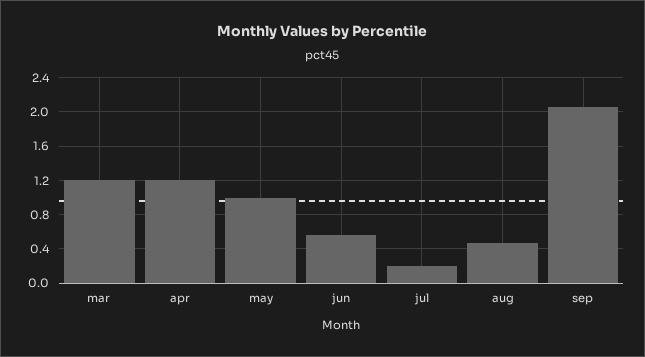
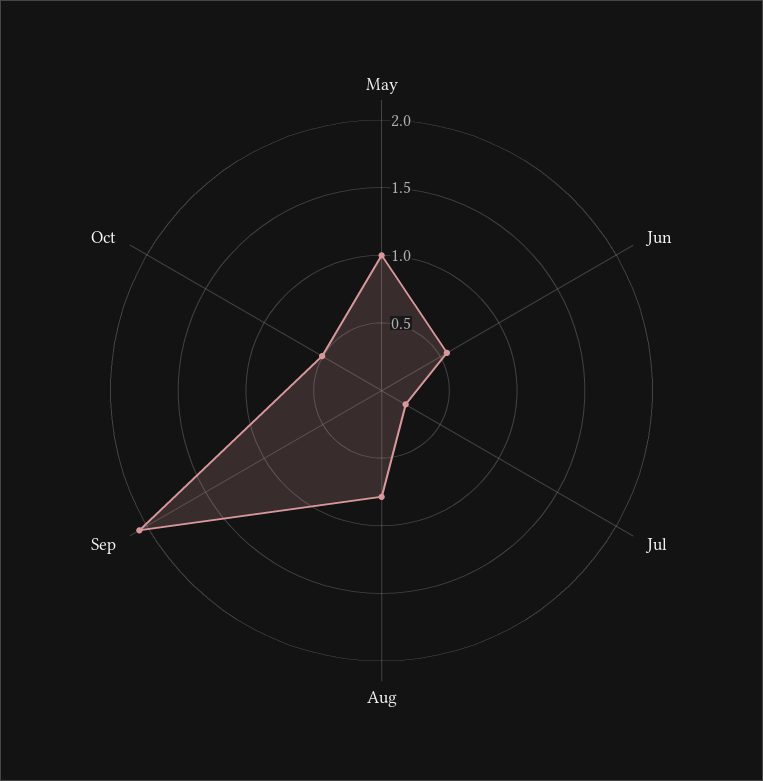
mar: 1.2 -> none
apr: 1.2 -> none
aug: 0.5 -> 0.8
Oct: none -> 0.5

